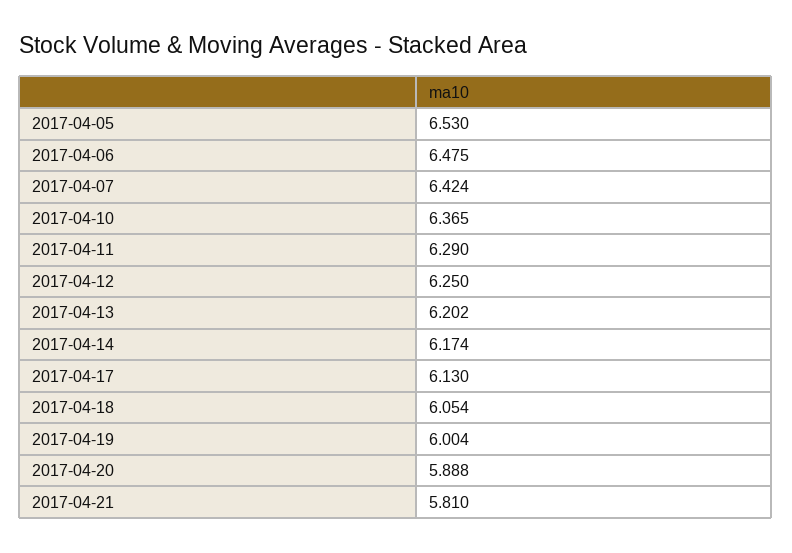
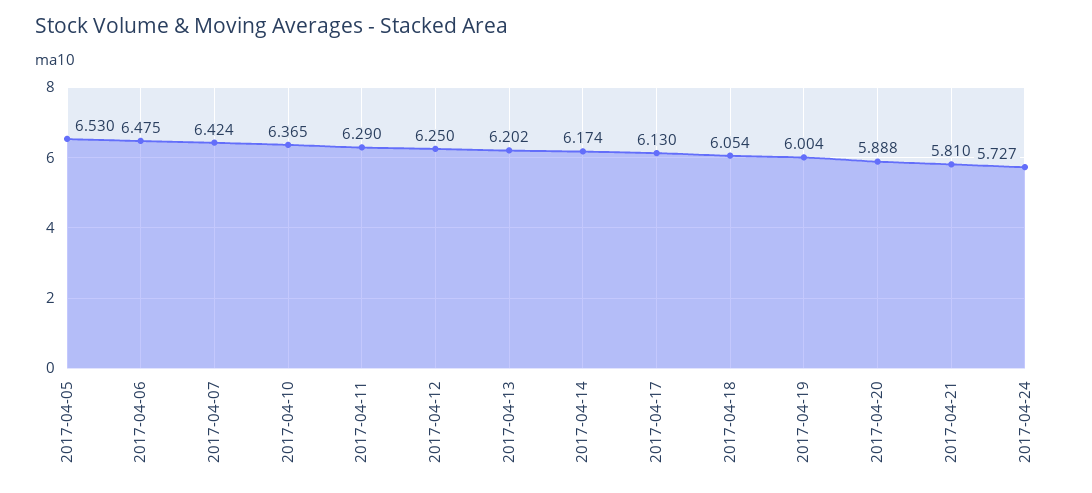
2017-04-24: none -> 5.727

